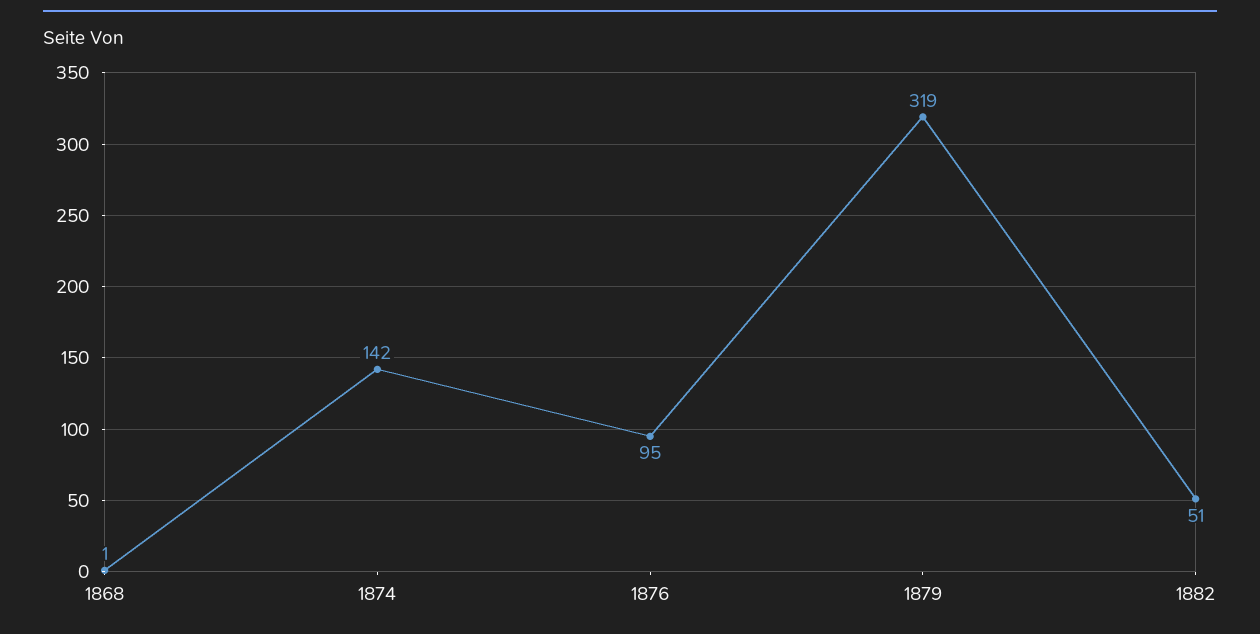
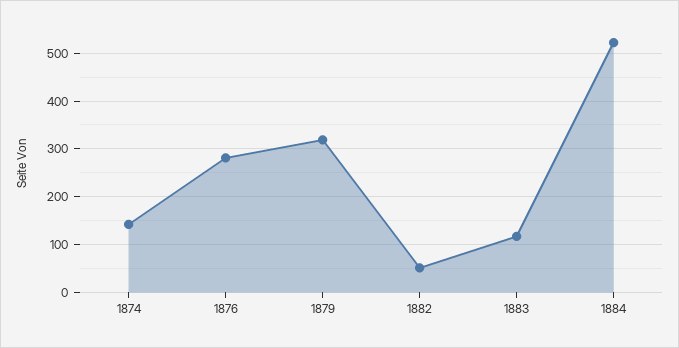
1868: 1 -> none
1876: 95 -> 280
1883: none -> 120
1884: none -> 520

